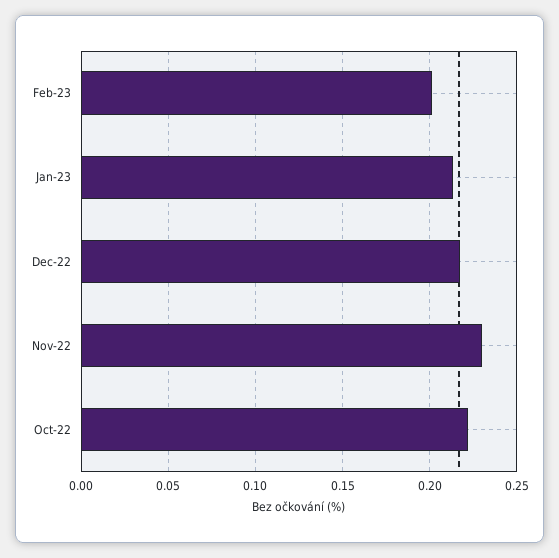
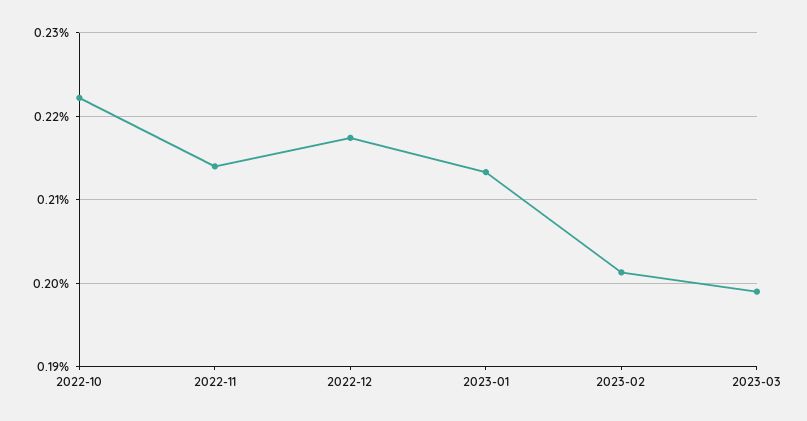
Nov-22: 0.23 -> 0.214
2023-03: none -> 0.199

